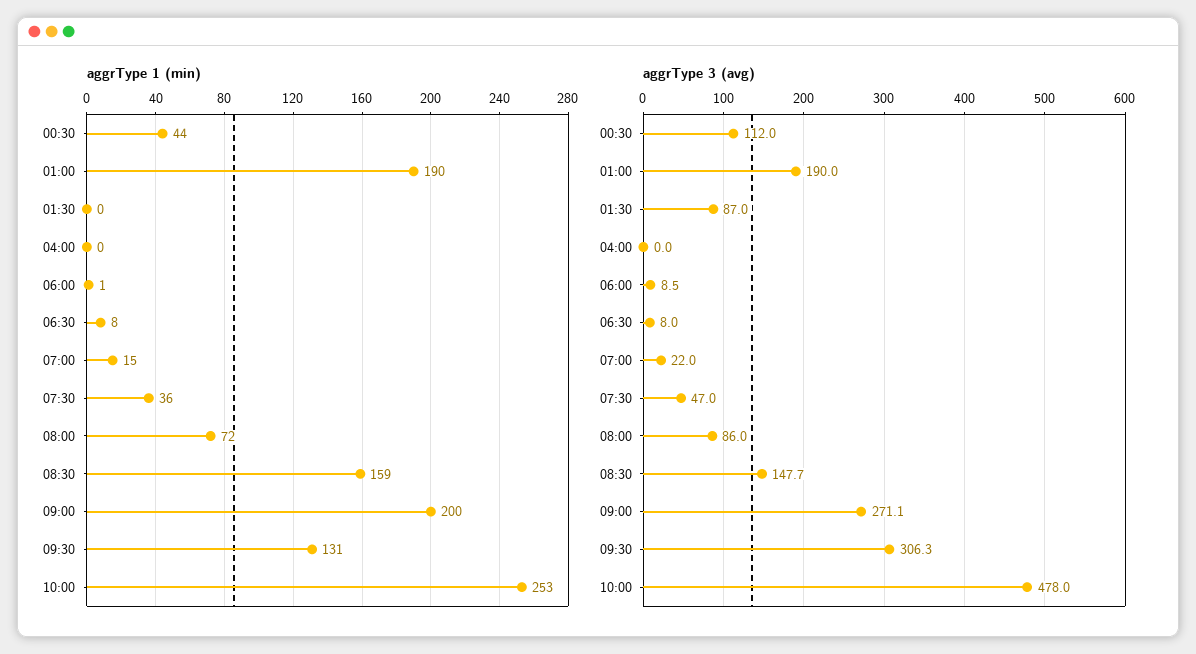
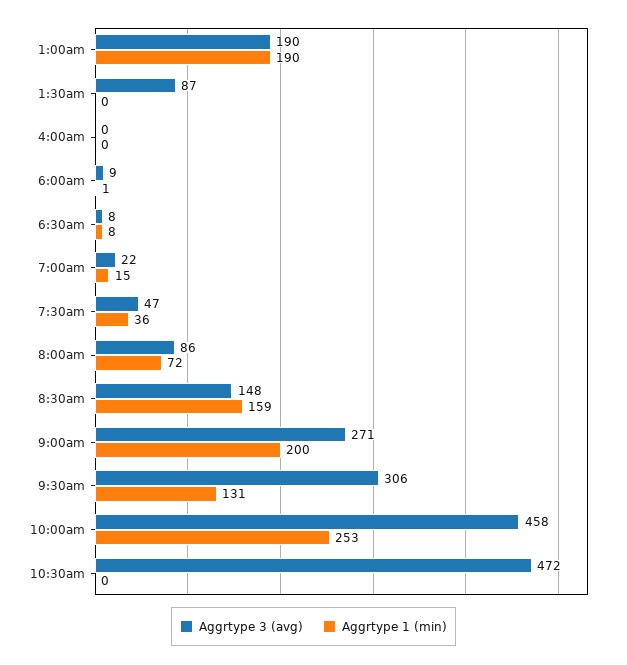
aggrType 1 (min), 00:30: 44 -> none
aggrType 3 (avg), 00:30: 112 -> none
aggrType 3 (avg), 10:00: 478 -> 458
aggrType 3 (avg), 10:30am: none -> 472
aggrType 1 (min), 10:30am: none -> 0

